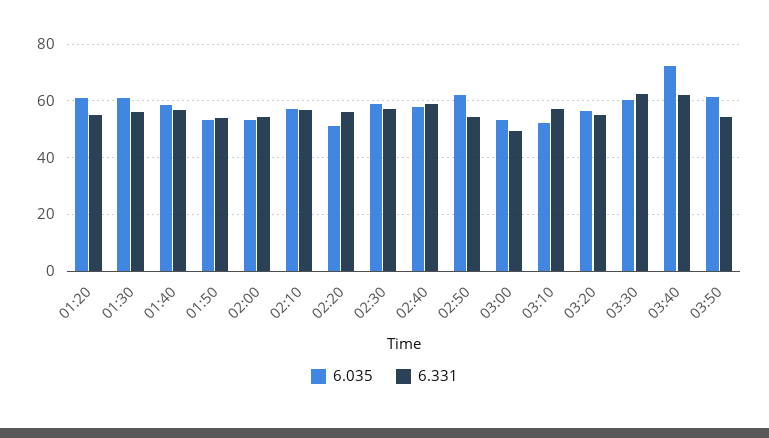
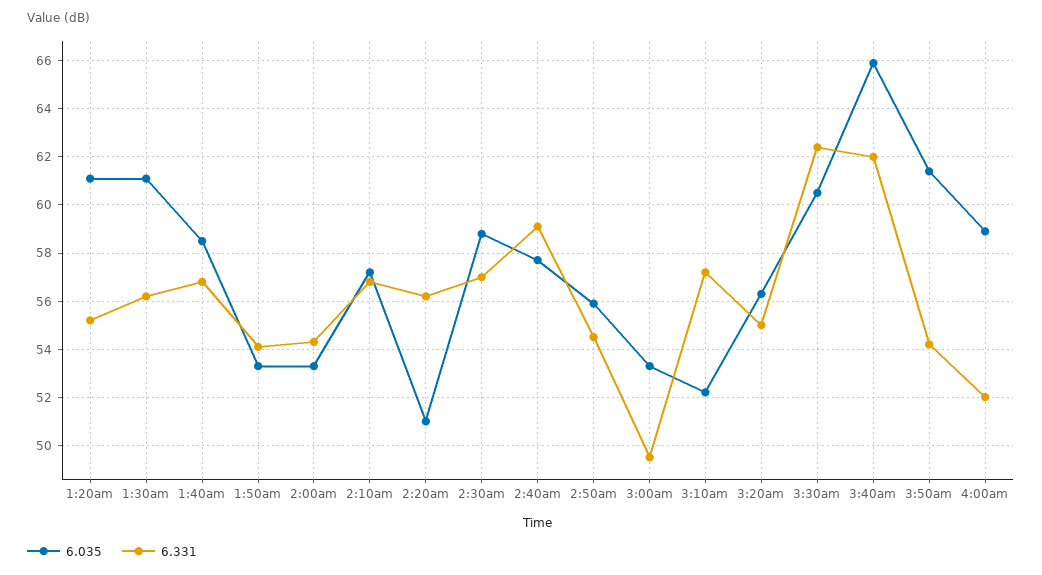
6.035, 02:50: 62.5 -> 56
6.035, 03:40: 72.5 -> 66
6.035, 4:00am: none -> 59
6.331, 4:00am: none -> 52

